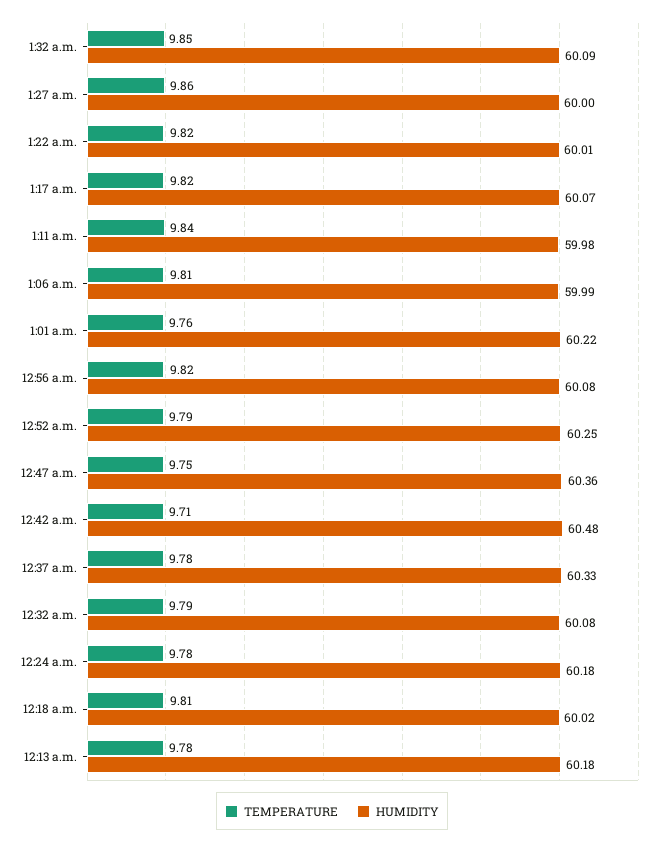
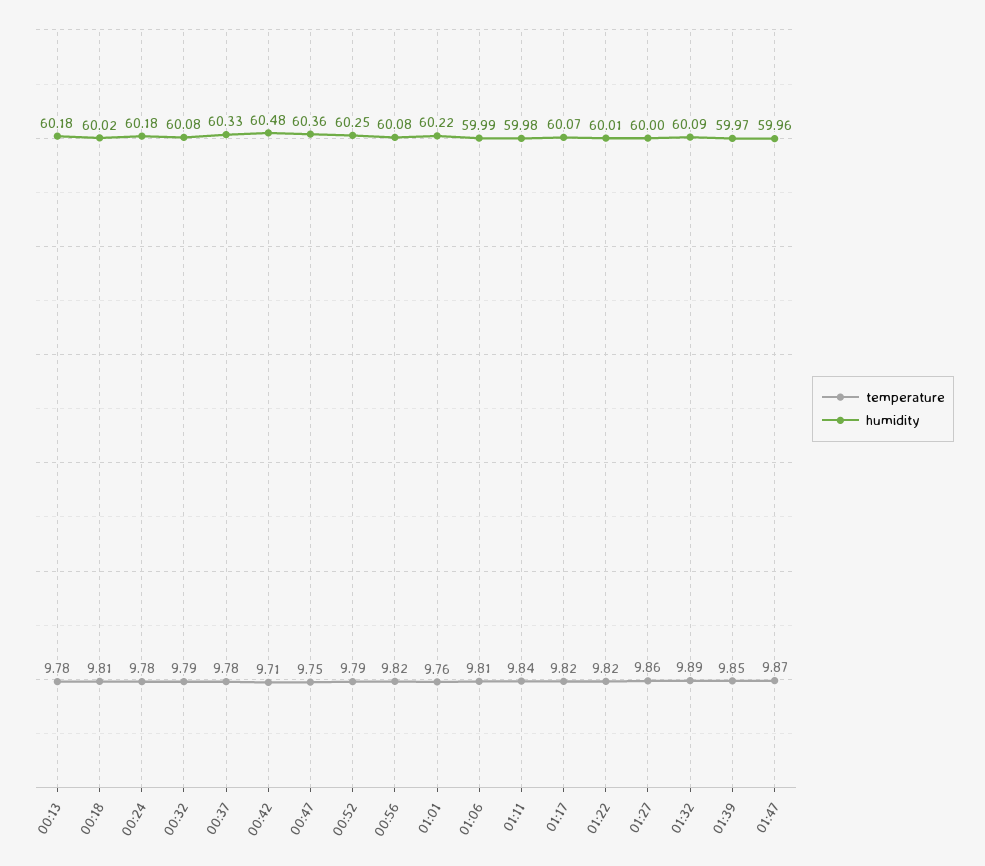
TEMPERATURE, 1:32 a.m.: 9.85 -> 9.89
TEMPERATURE, 01:39: none -> 9.85
HUMIDITY, 01:39: none -> 59.97
TEMPERATURE, 01:47: none -> 9.87
HUMIDITY, 01:47: none -> 59.96

